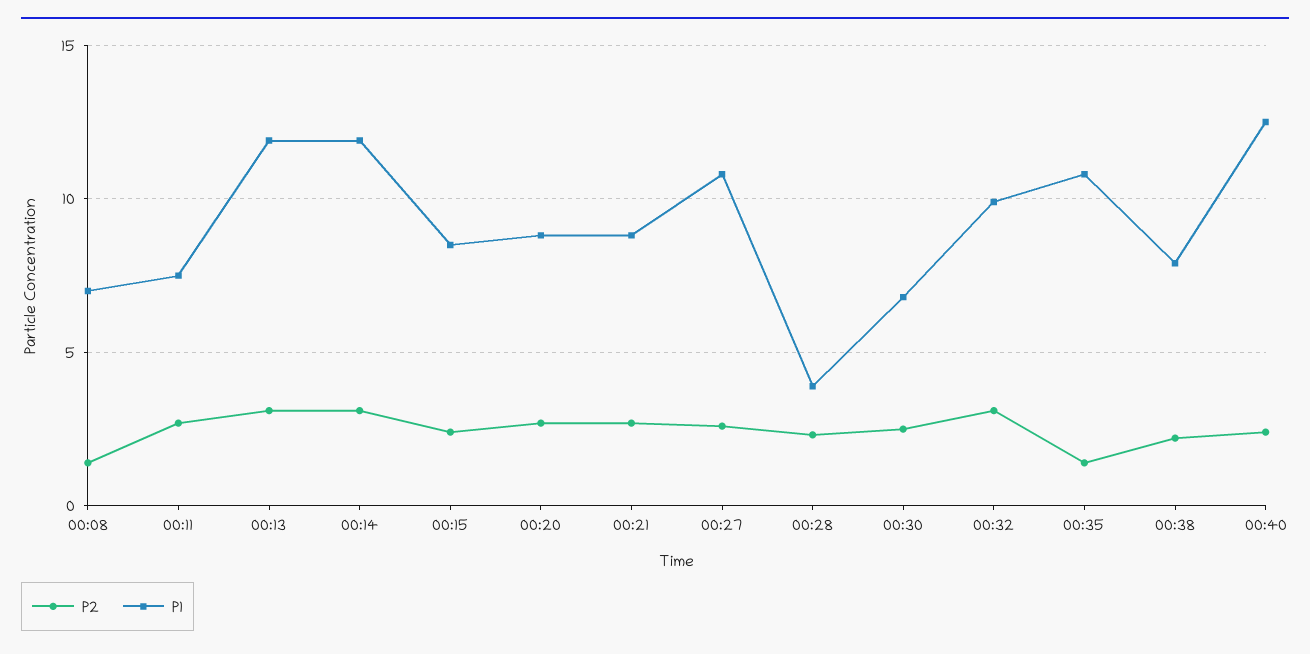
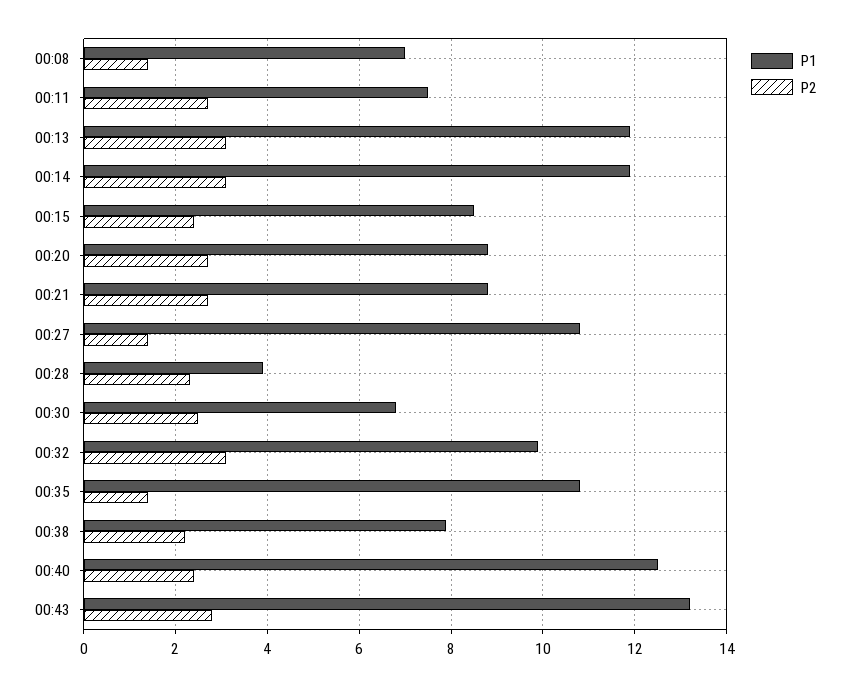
P2, 00:27: 2.5 -> 1.4
P1, 00:43: none -> 13.2
P2, 00:43: none -> 2.8

